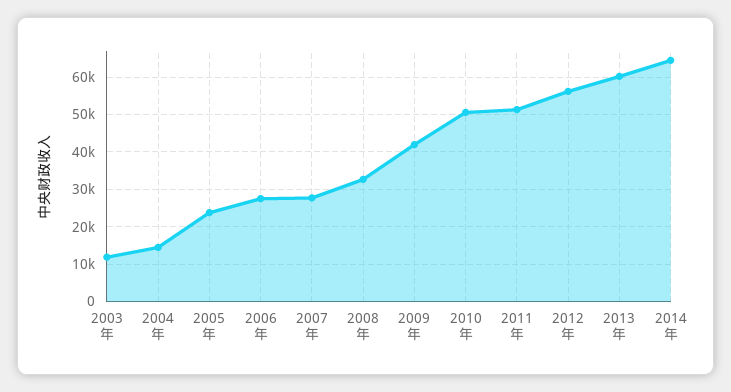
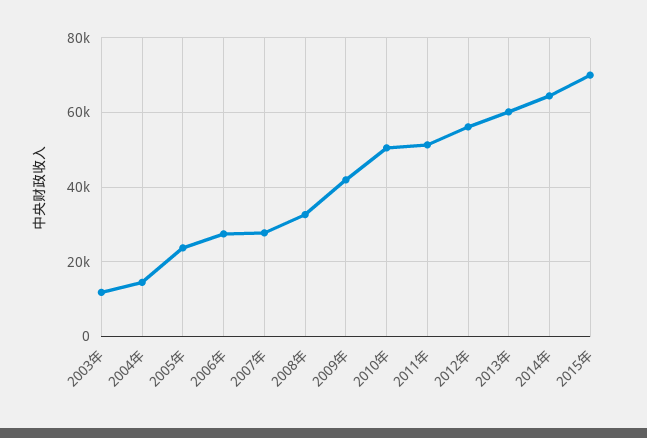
2015年: none -> 70000

